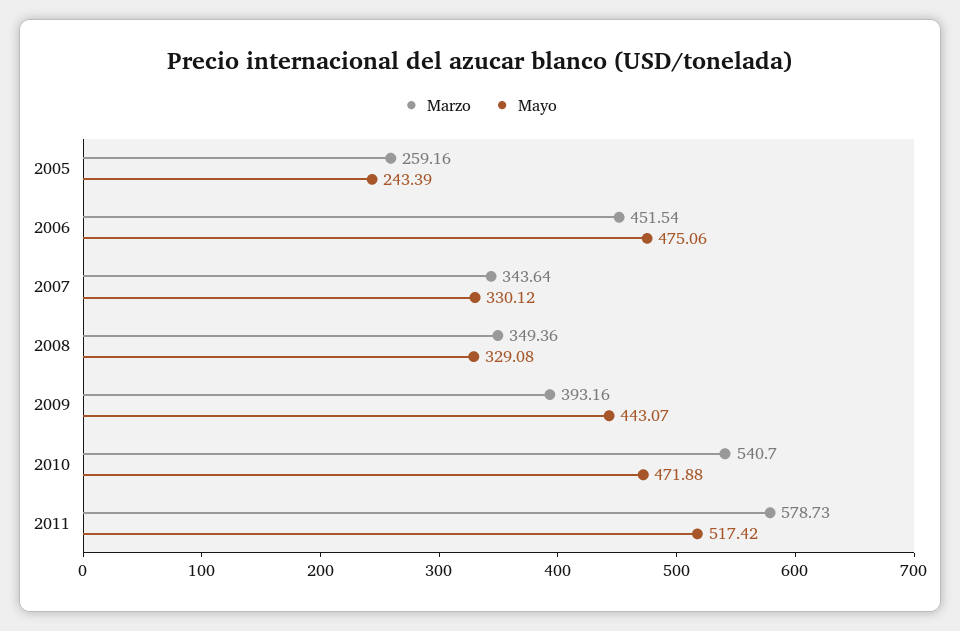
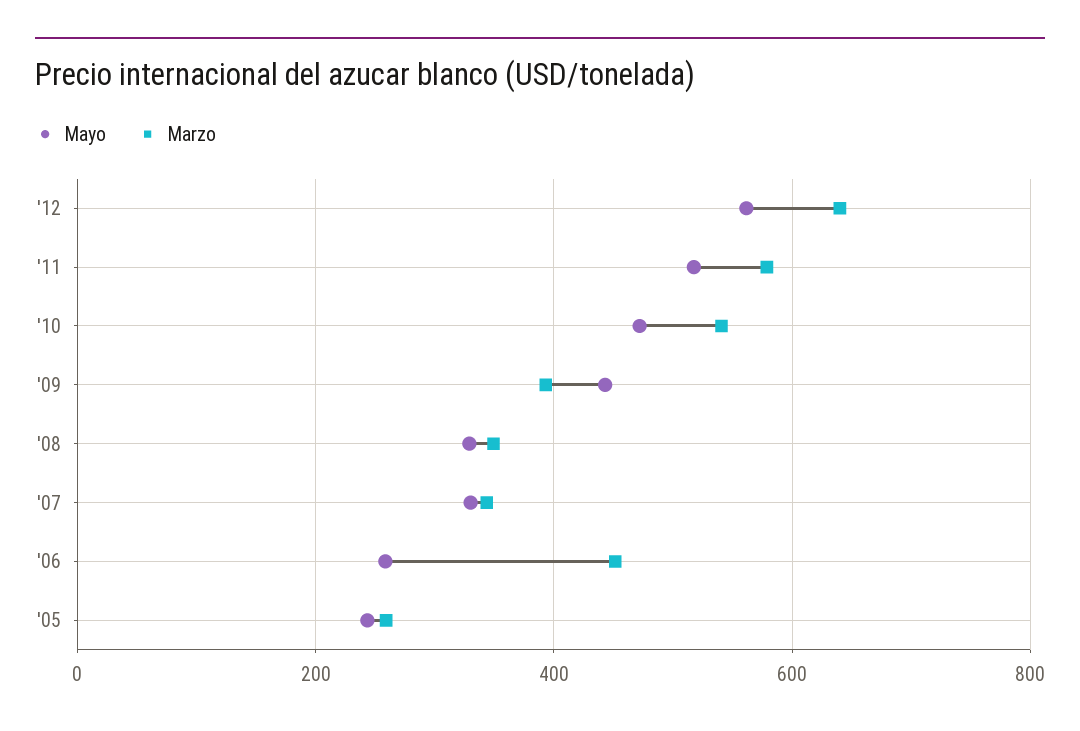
Mayo, 2006: 475.06 -> 260
Mayo, '12: none -> 560
Marzo, '12: none -> 640

